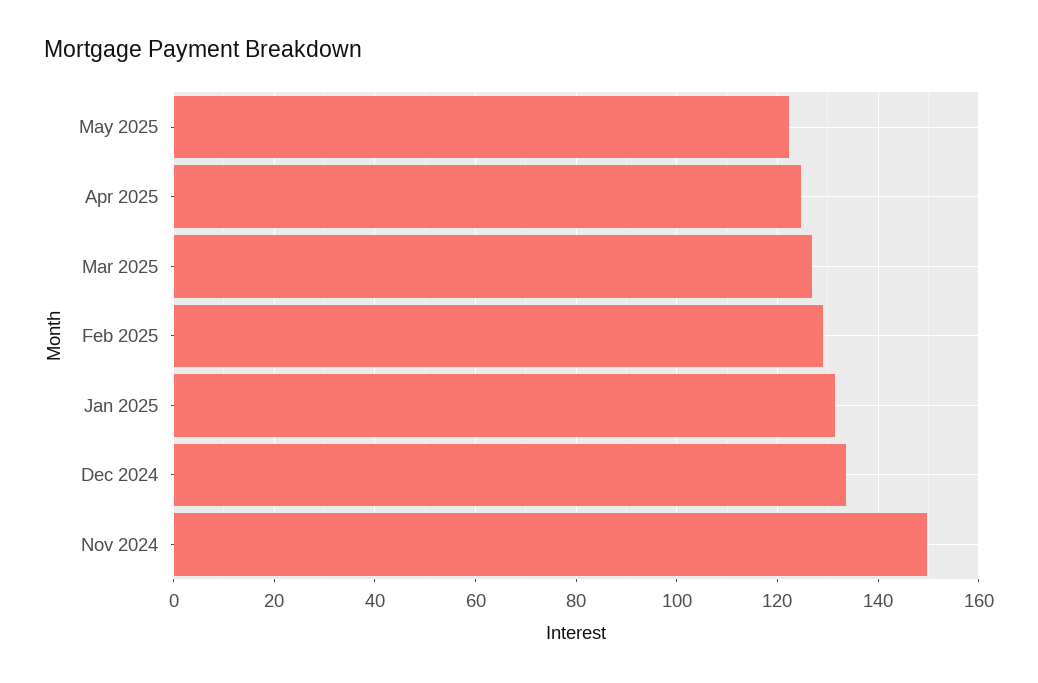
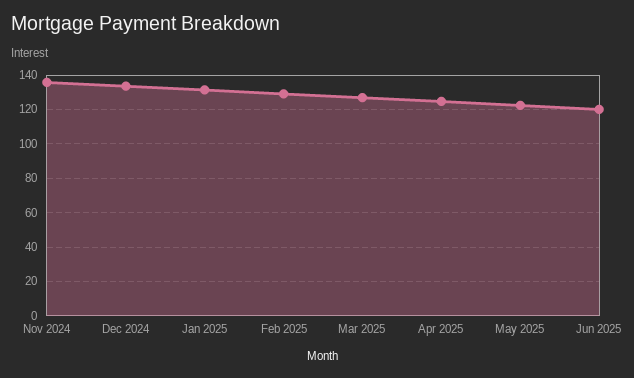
Nov 2024: 150 -> 135
Jun 2025: none -> 120

